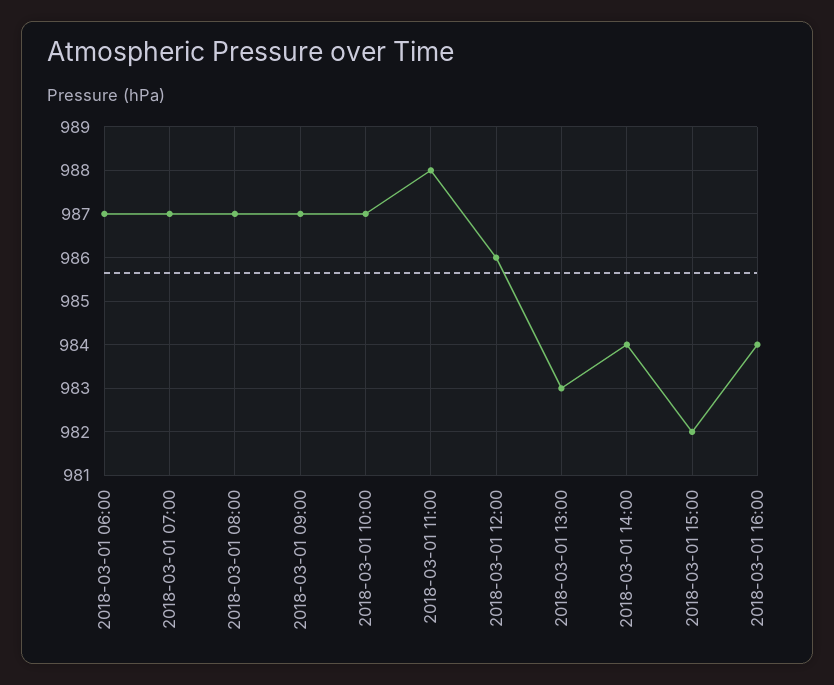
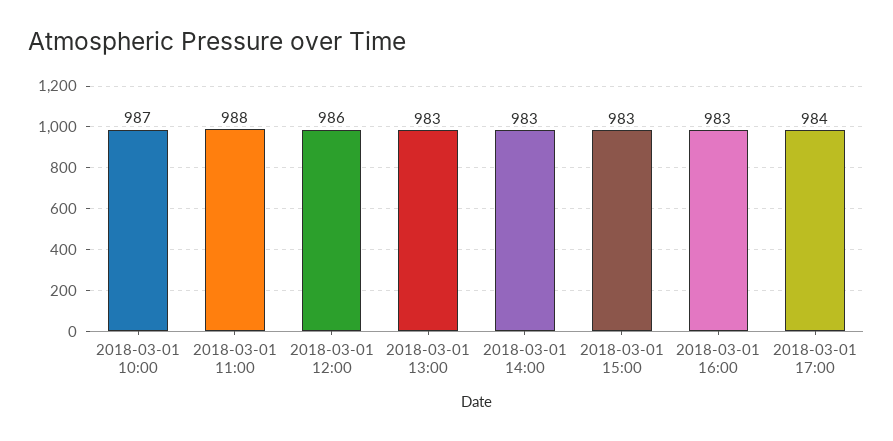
2018-03-01 06:00: 987 -> none
2018-03-01 07:00: 987 -> none
2018-03-01 08:00: 987 -> none
2018-03-01 09:00: 987 -> none
2018-03-01 14:00: 984 -> 983
2018-03-01 15:00: 982 -> 983
2018-03-01 16:00: 984 -> 983
2018-03-01 17:00: none -> 984

